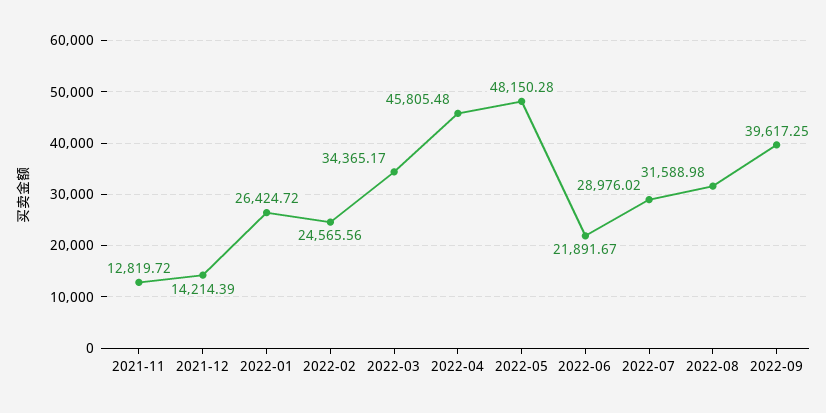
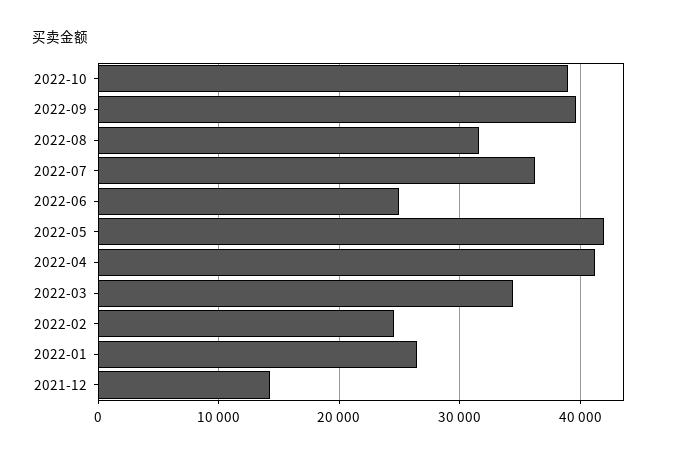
2021-11: 12819.72 -> none
2022-04: 45805.48 -> 41000
2022-05: 48150.28 -> 42000
2022-06: 21891.67 -> 25000
2022-07: 28976.02 -> 36000
2022-10: none -> 39000

